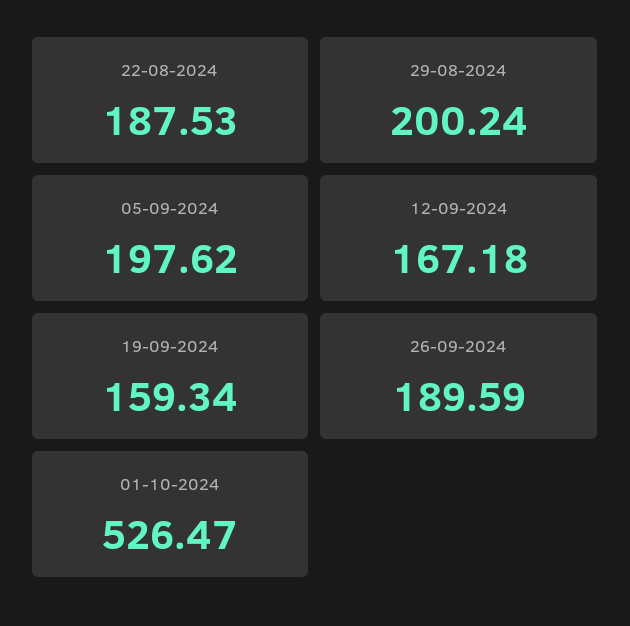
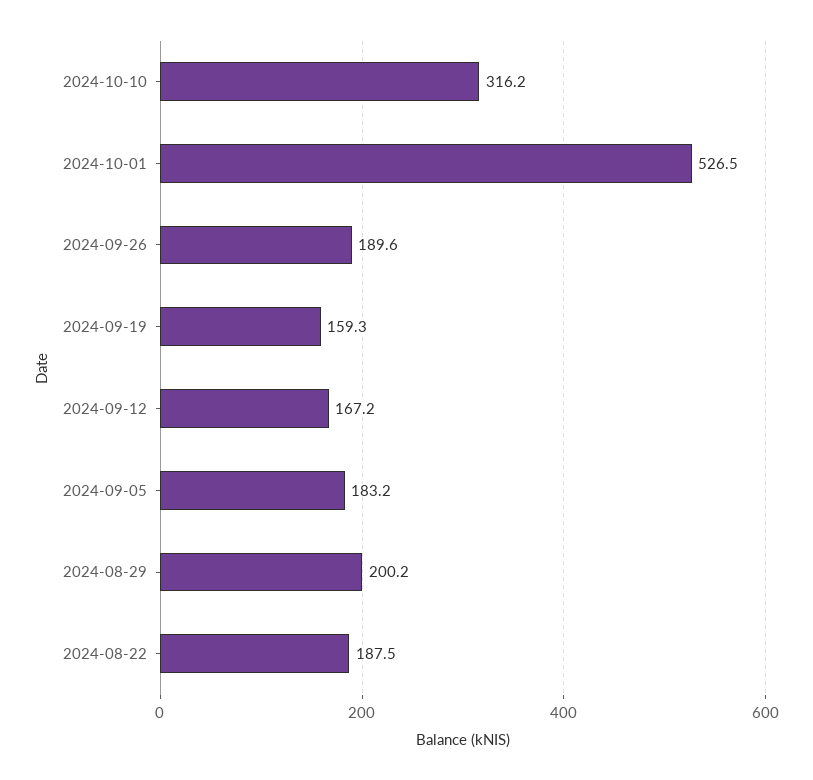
05-09-2024: 197.62 -> 183.2
2024-10-10: none -> 316.2

